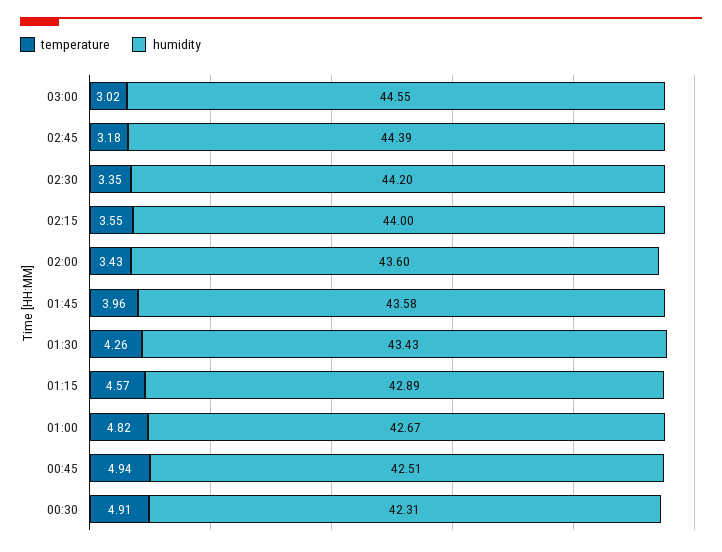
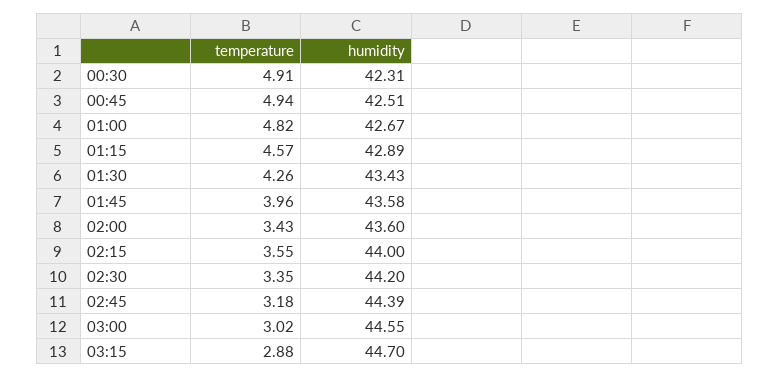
temperature, 03:15: none -> 2.88
humidity, 03:15: none -> 44.7

